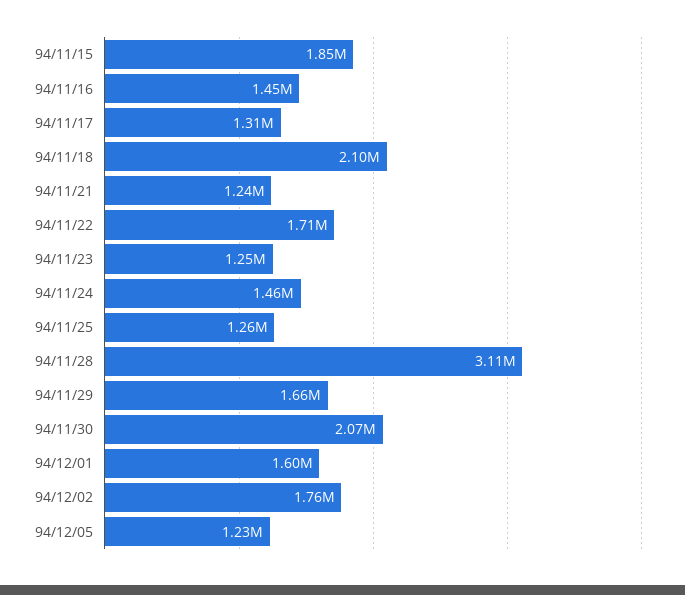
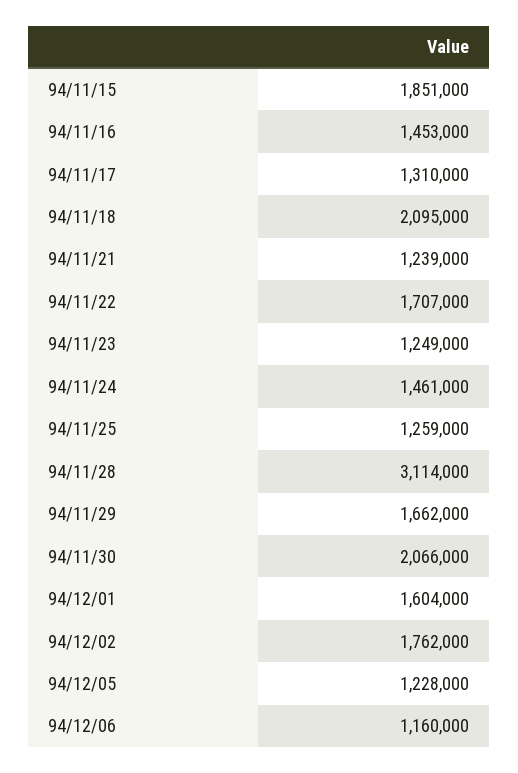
94/12/06: none -> 1160000

